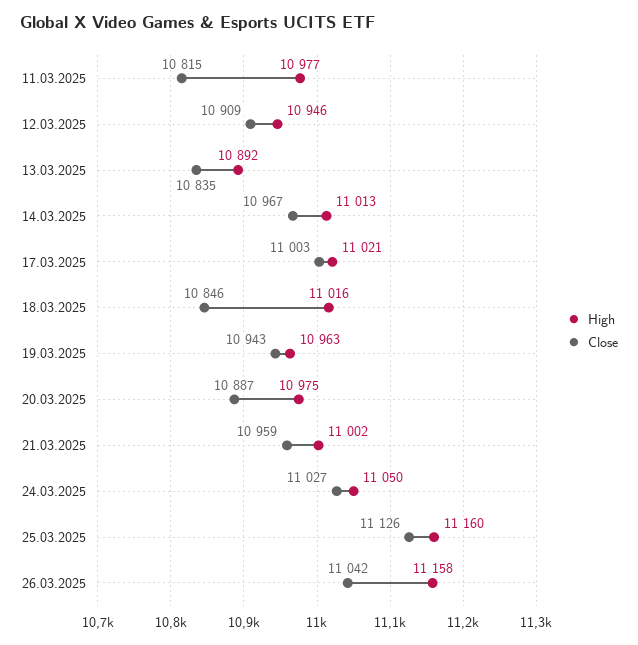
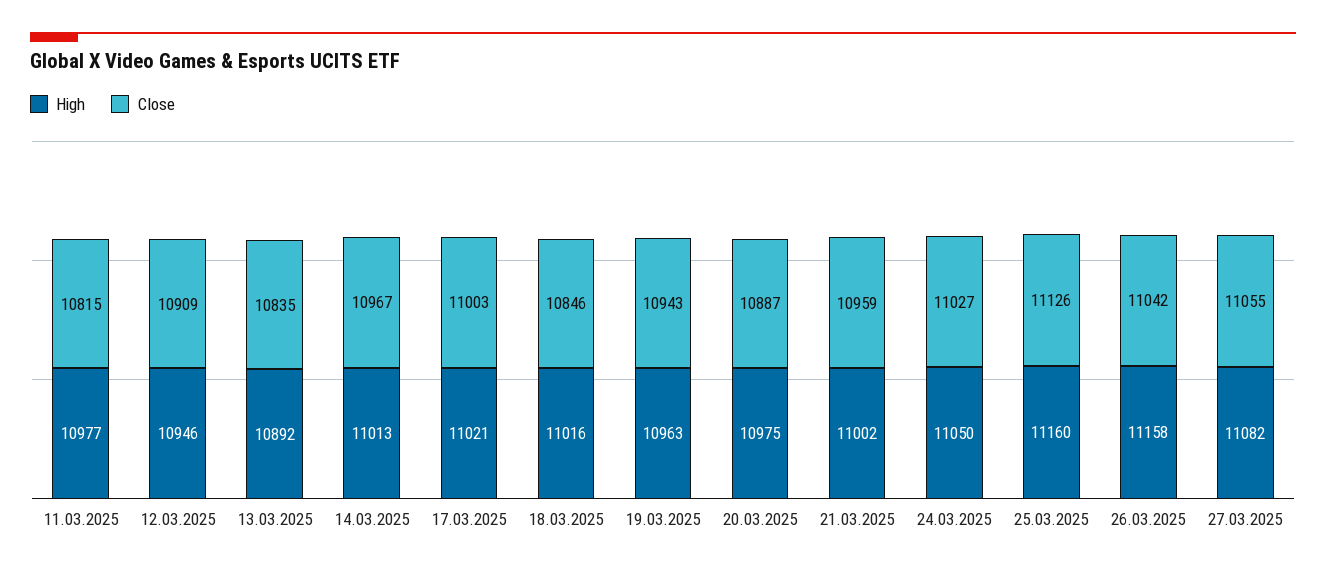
High, 27.03.2025: none -> 11082
Close, 27.03.2025: none -> 11055

